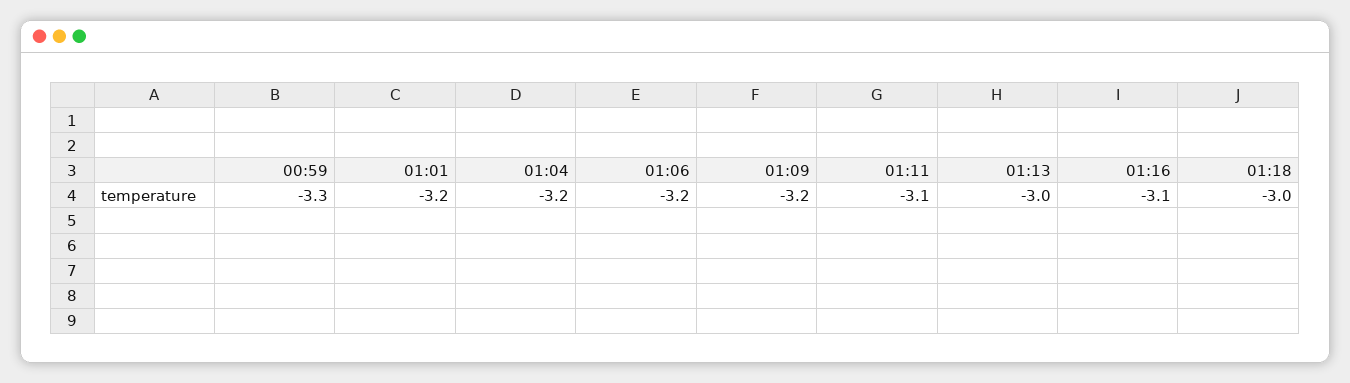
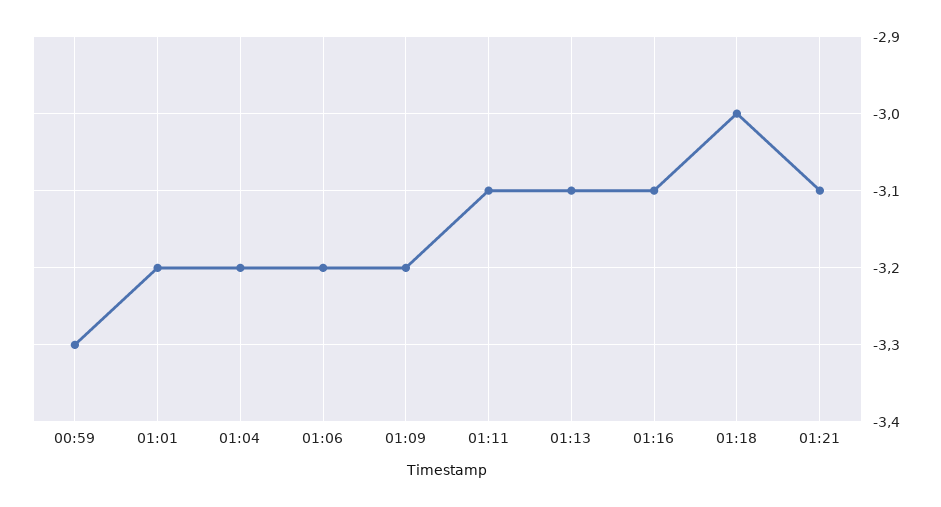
01:13: -3 -> -3.1
01:21: none -> -3.1

